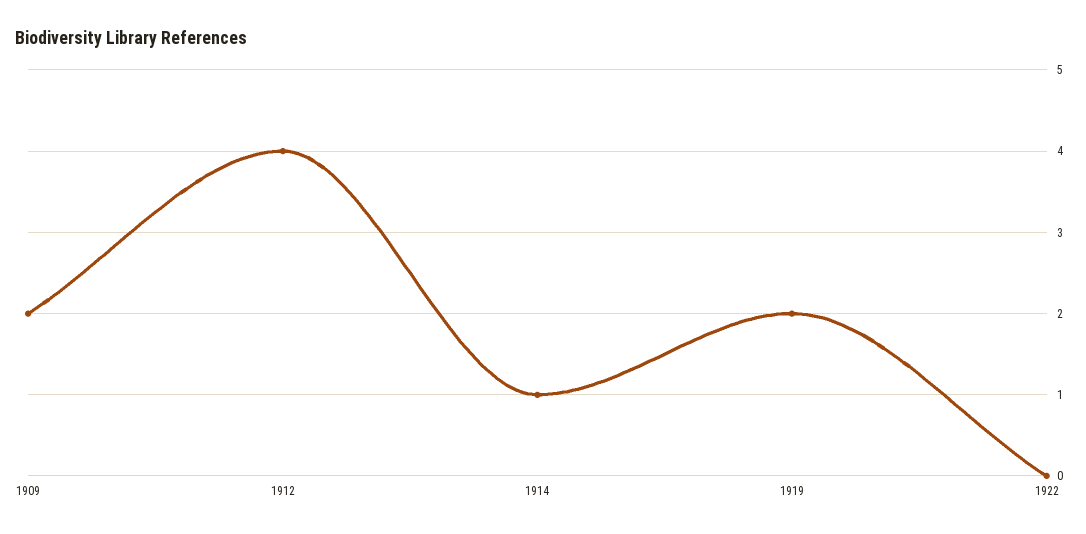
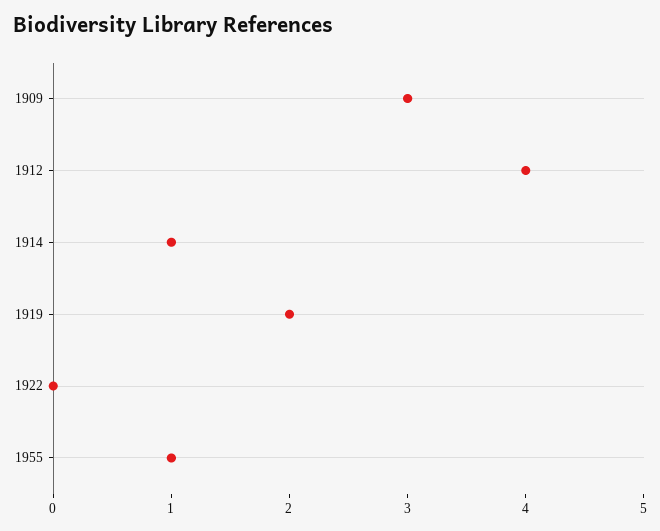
1909: 2 -> 3
1955: none -> 1

